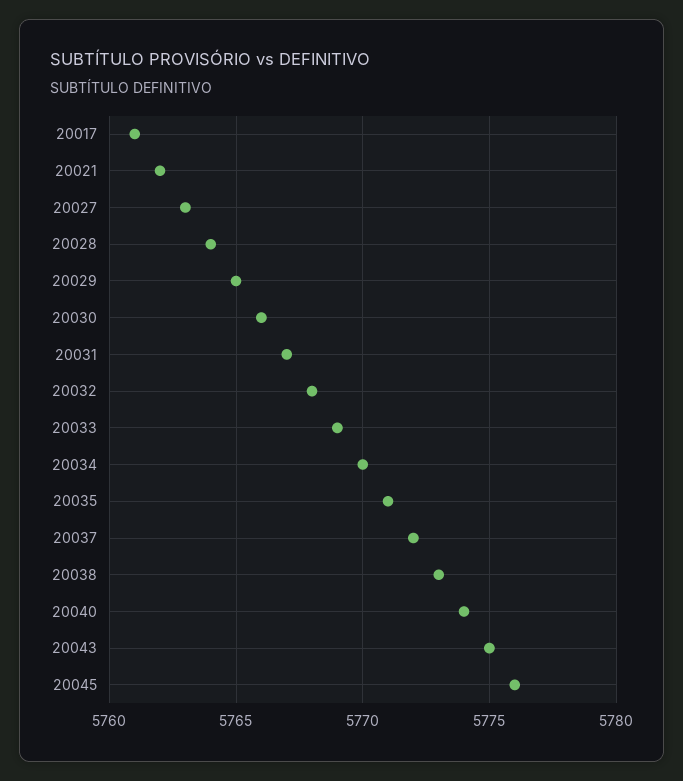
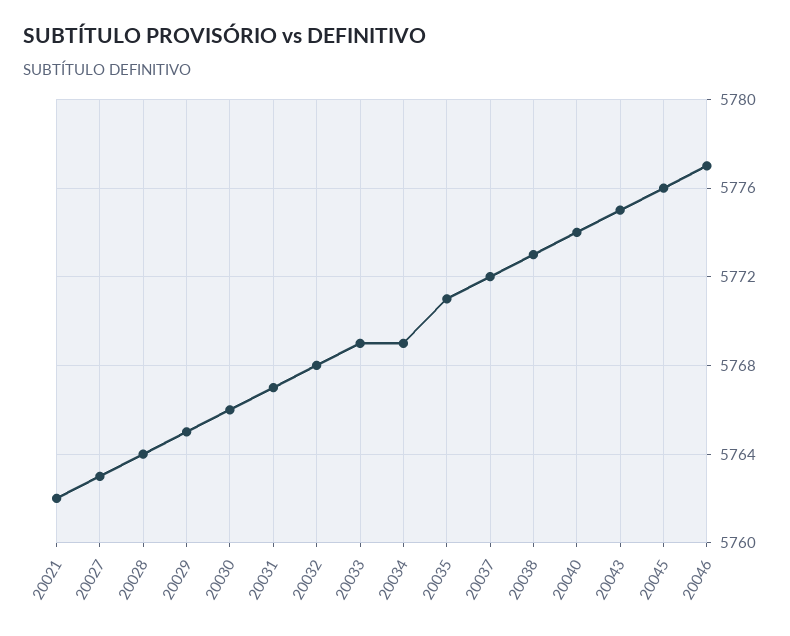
20017: 5761 -> none
20034: 5770 -> 5769
20046: none -> 5777

